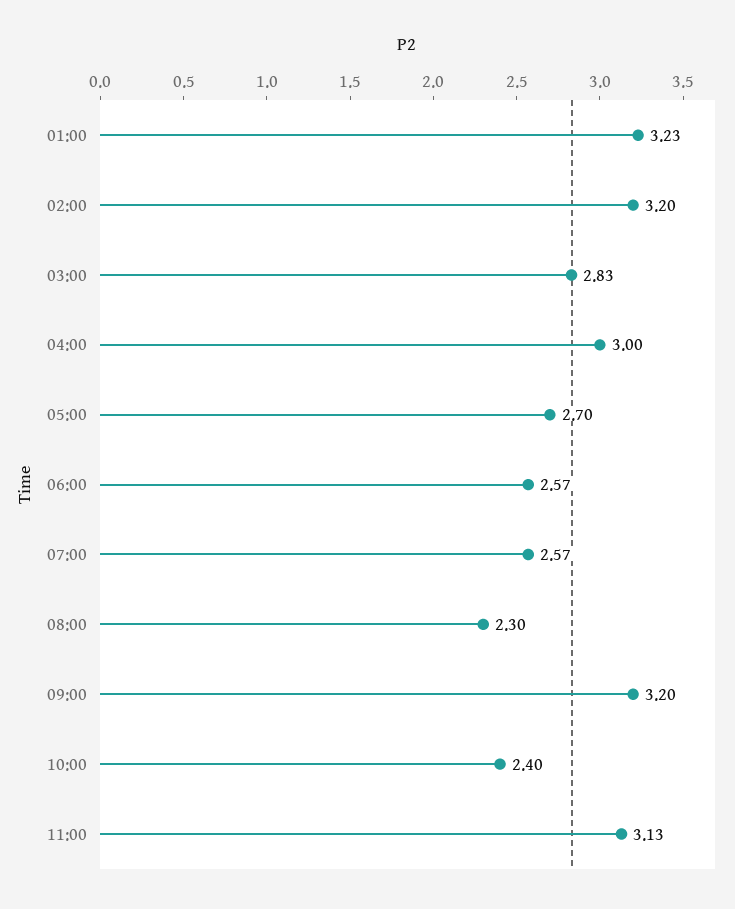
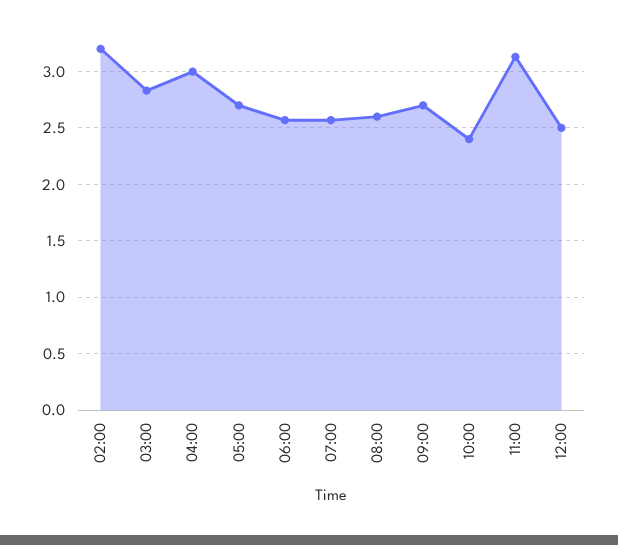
01:00: 3.23 -> none
08:00: 2.3 -> 2.6
09:00: 3.2 -> 2.7
12:00: none -> 2.5

